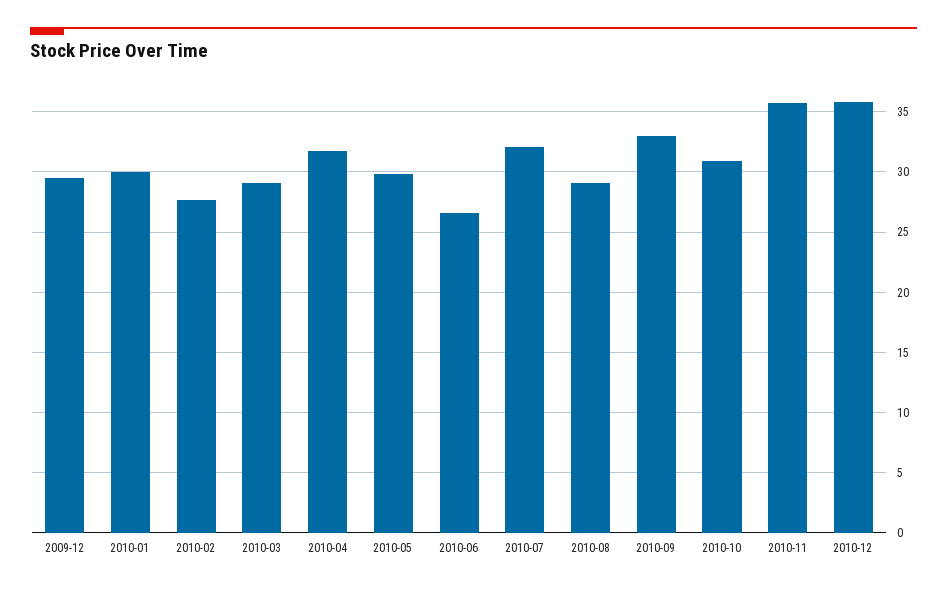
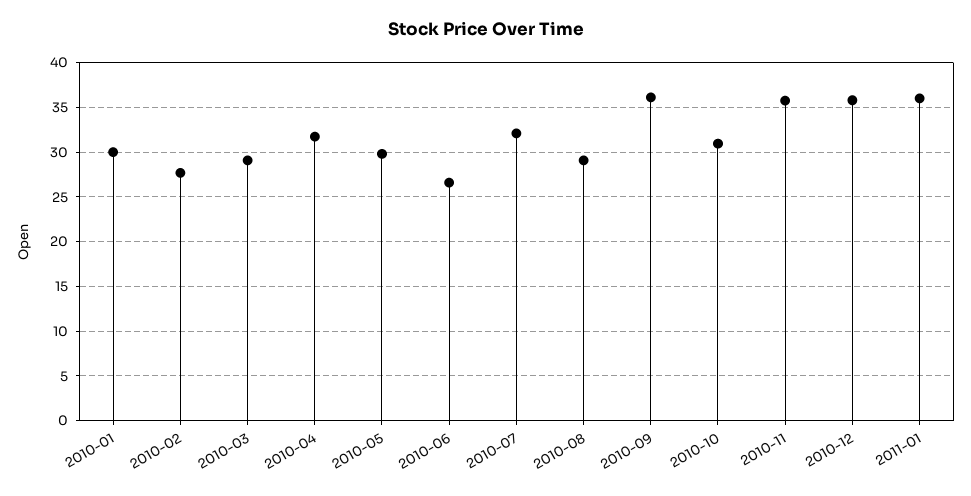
2009-12: 29.5 -> none
2010-09: 33 -> 36
2011-01: none -> 36

